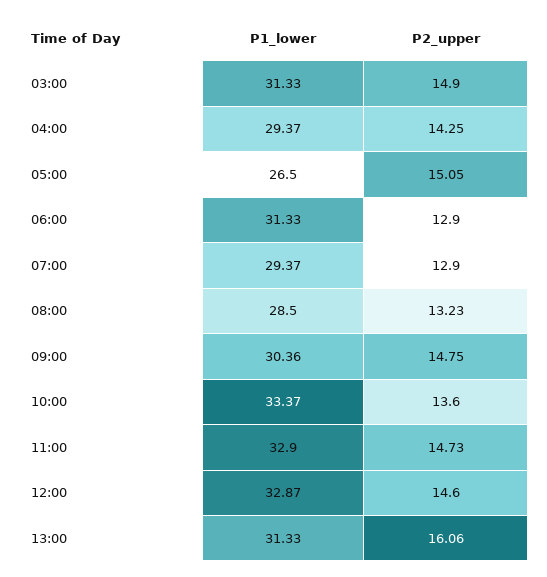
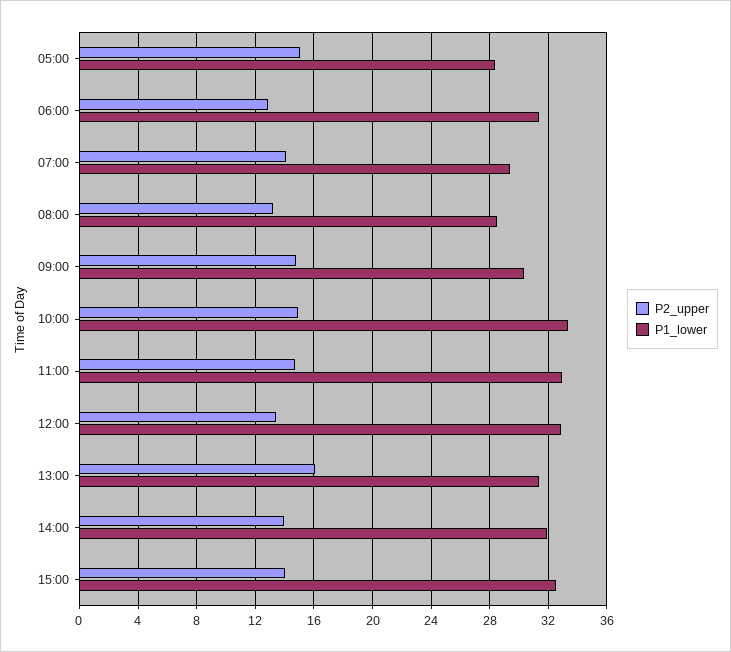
P1_lower, 03:00: 31.33 -> none
P2_upper, 03:00: 14.9 -> none
P1_lower, 04:00: 29.37 -> none
P2_upper, 04:00: 14.25 -> none
P1_lower, 05:00: 26.5 -> 28.5
P2_upper, 07:00: 12.9 -> 14
P2_upper, 10:00: 13.6 -> 15
P2_upper, 12:00: 14.6 -> 13.5
P2_upper, 14:00: none -> 14
P1_lower, 14:00: none -> 32
P2_upper, 15:00: none -> 14
P1_lower, 15:00: none -> 32.5

